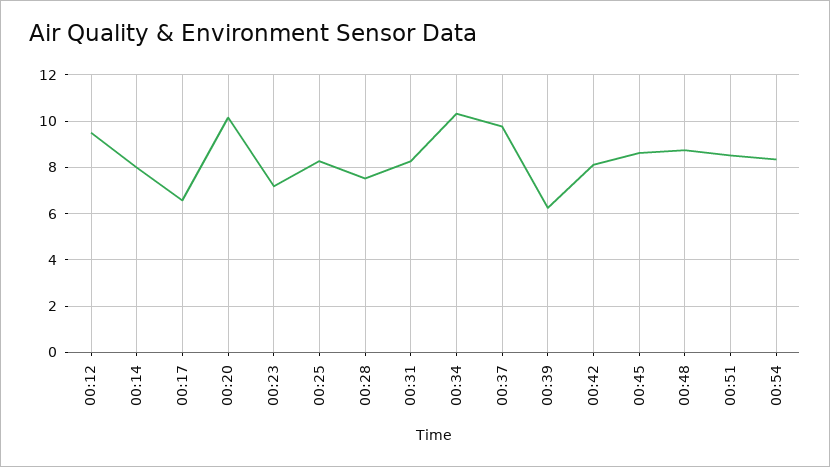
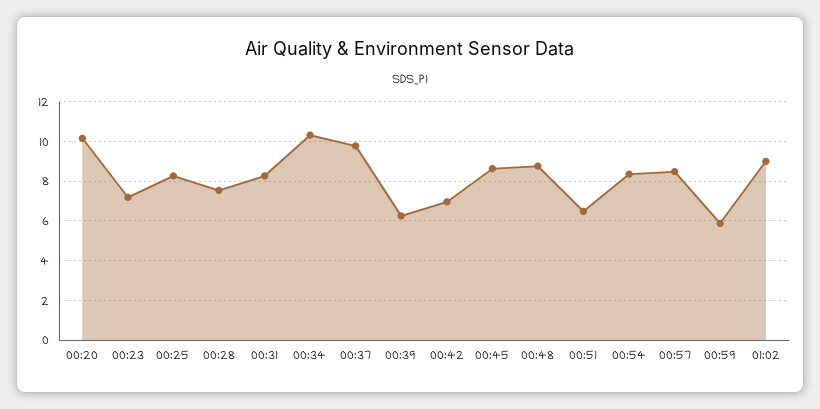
00:12: 9.5 -> none
00:14: 8 -> none
00:17: 6.5 -> none
00:42: 8 -> 7
00:51: 8.5 -> 6.5
00:57: none -> 8.5
00:59: none -> 6
01:02: none -> 9

